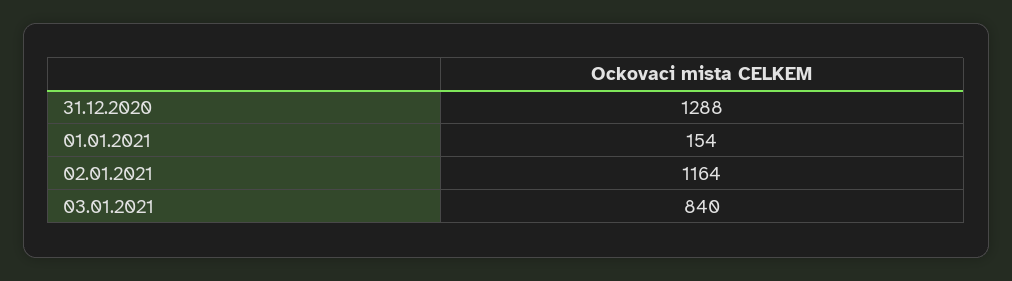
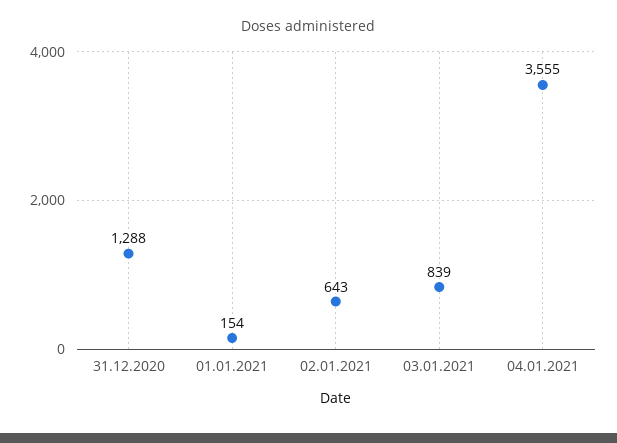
02.01.2021: 1164 -> 643
03.01.2021: 840 -> 839
04.01.2021: none -> 3555

